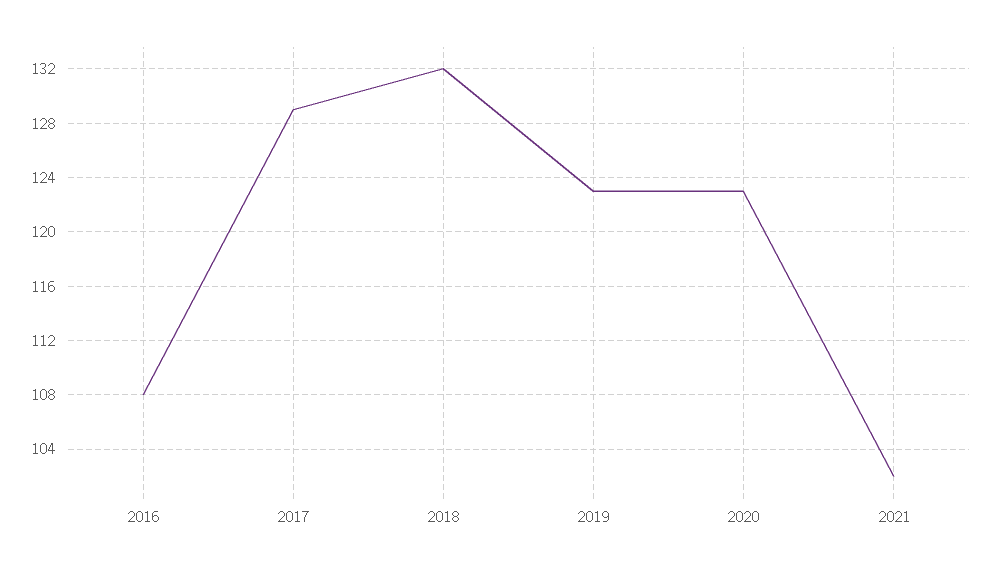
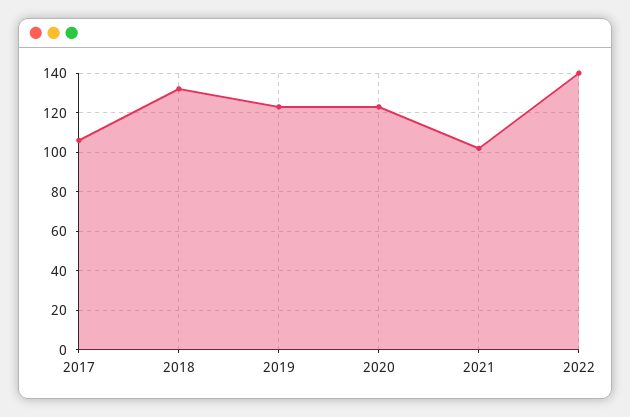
2016: 108 -> none
2017: 129 -> 105
2022: none -> 140

